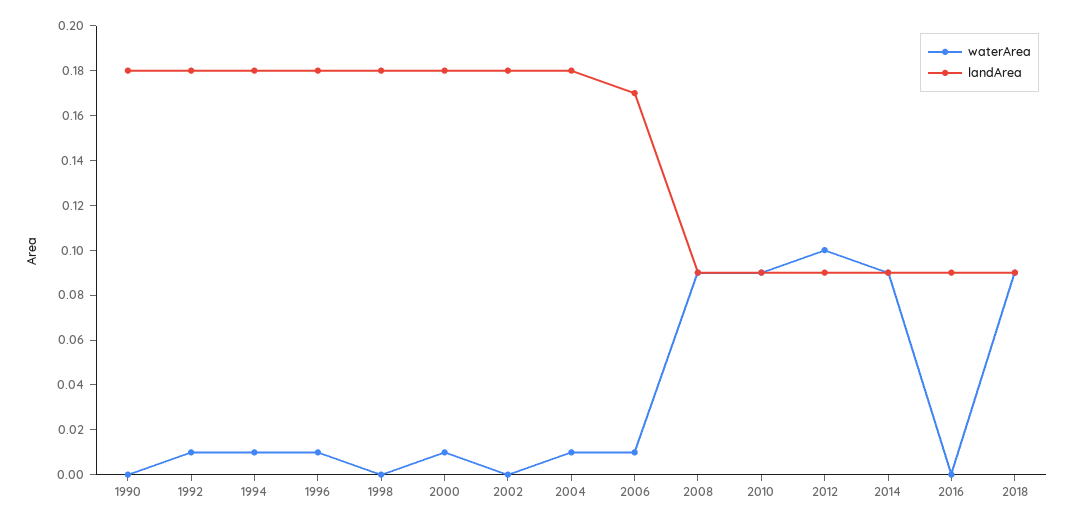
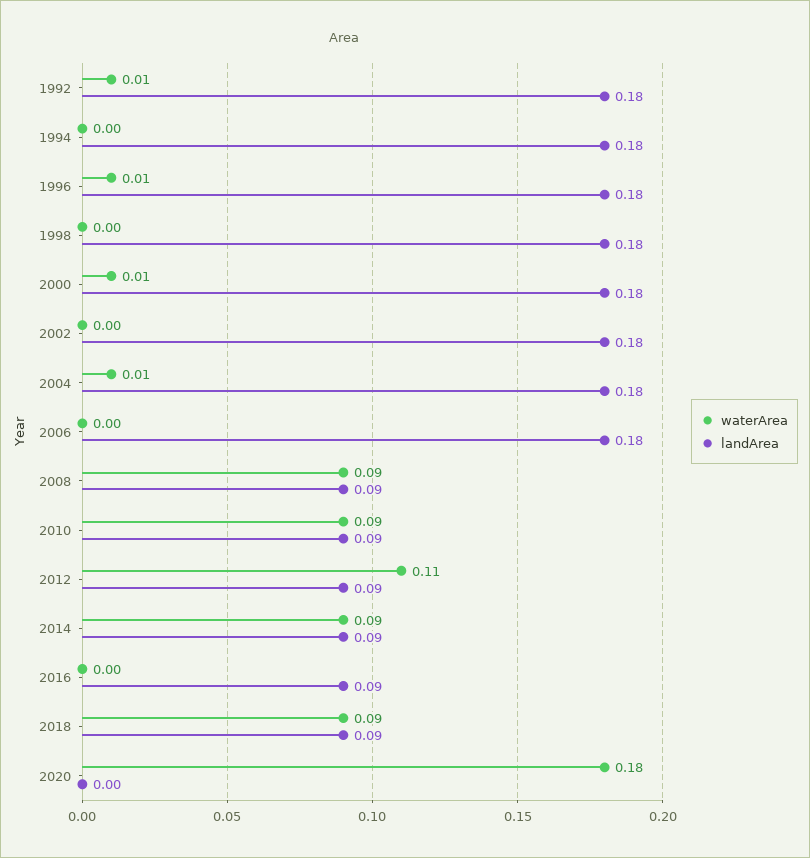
waterArea, 1990: 0 -> none
landArea, 1990: 0.18 -> none
waterArea, 1994: 0.01 -> 0
waterArea, 2006: 0.01 -> 0
landArea, 2006: 0.17 -> 0.18
waterArea, 2012: 0.1 -> 0.11
waterArea, 2020: none -> 0.18
landArea, 2020: none -> 0

